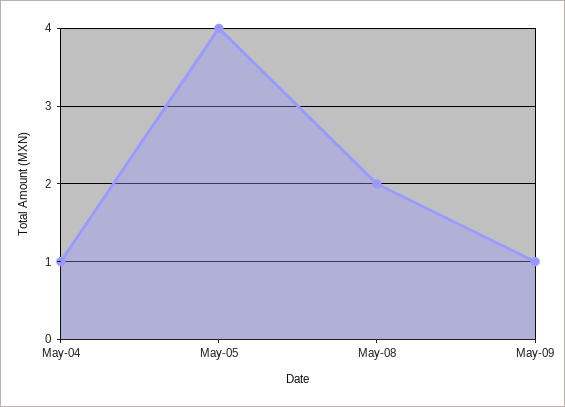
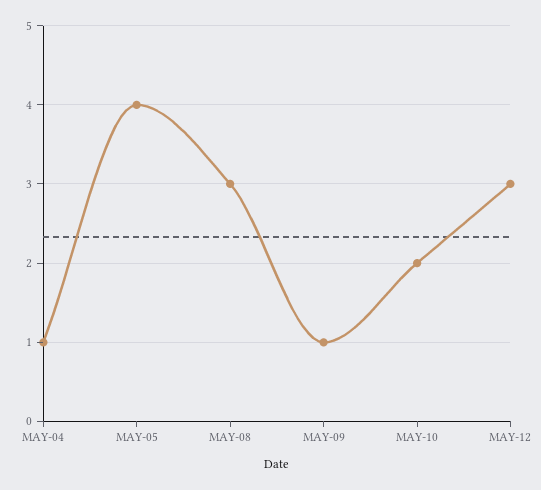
May-08: 2 -> 3
MAY-10: none -> 2
MAY-12: none -> 3

